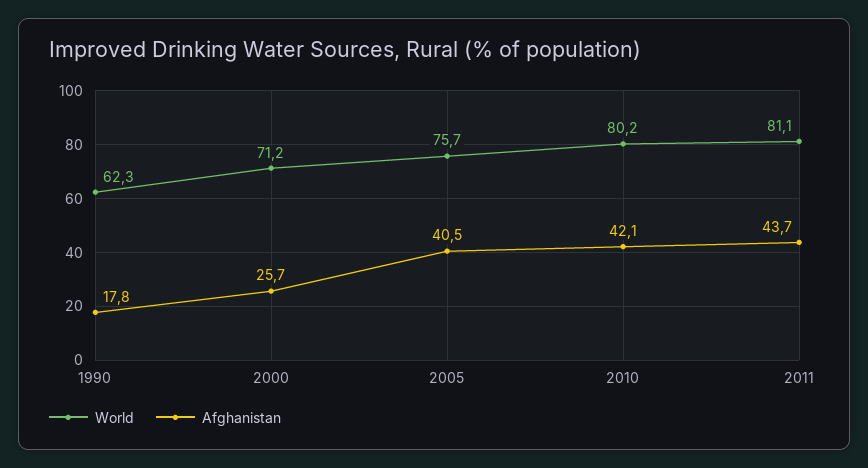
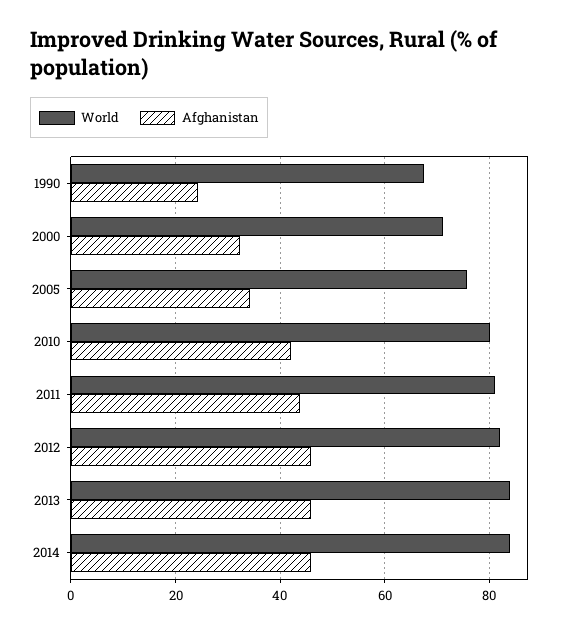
World, 1990: 62.3 -> 68
Afghanistan, 1990: 17.8 -> 24
Afghanistan, 2000: 25.7 -> 32
Afghanistan, 2005: 40.5 -> 34
World, 2012: none -> 82
Afghanistan, 2012: none -> 46
World, 2013: none -> 84
Afghanistan, 2013: none -> 46
World, 2014: none -> 84
Afghanistan, 2014: none -> 46

